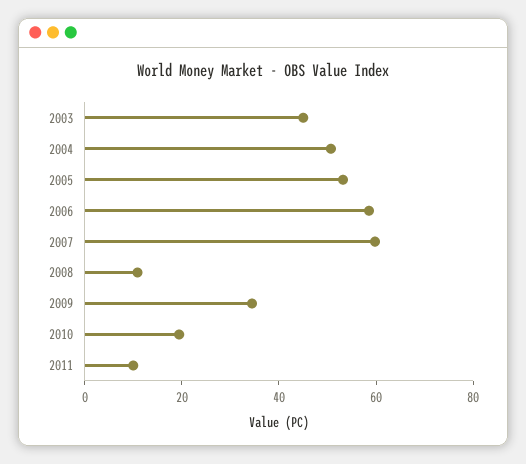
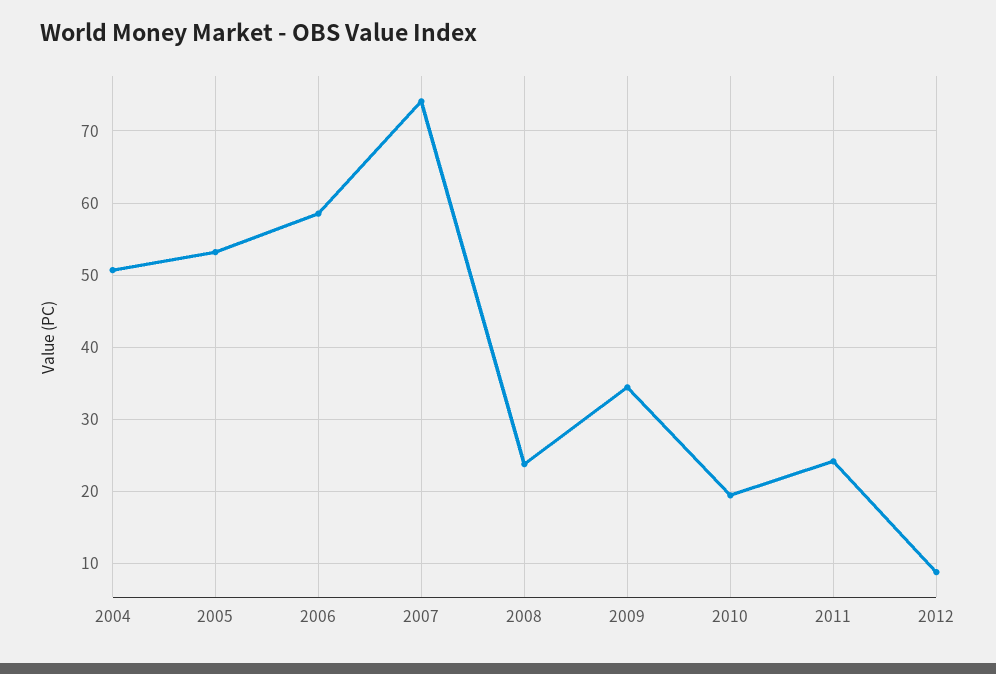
2003: 45 -> none
2007: 60 -> 74
2008: 10 -> 24
2011: 10 -> 24
2012: none -> 9

